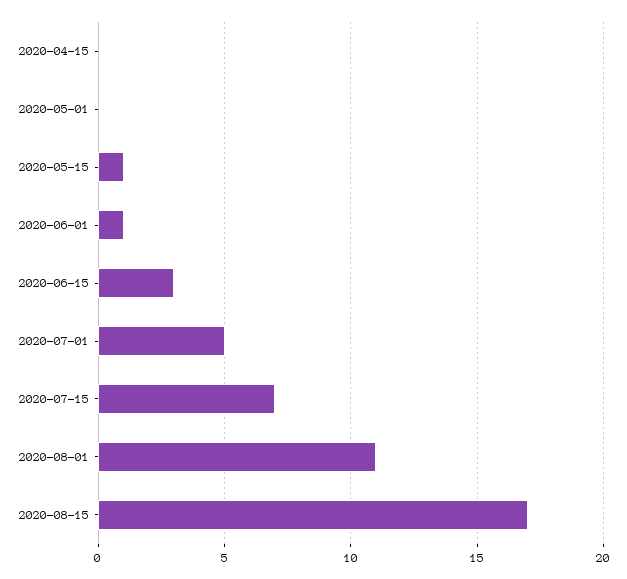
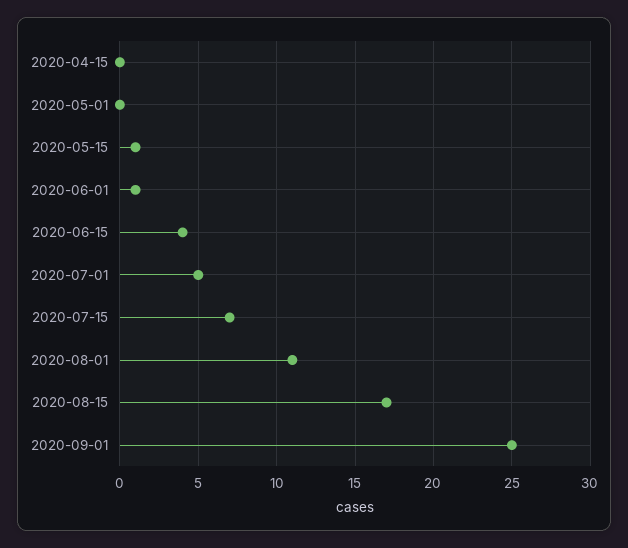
2020-06-15: 3 -> 4
2020-09-01: none -> 25

